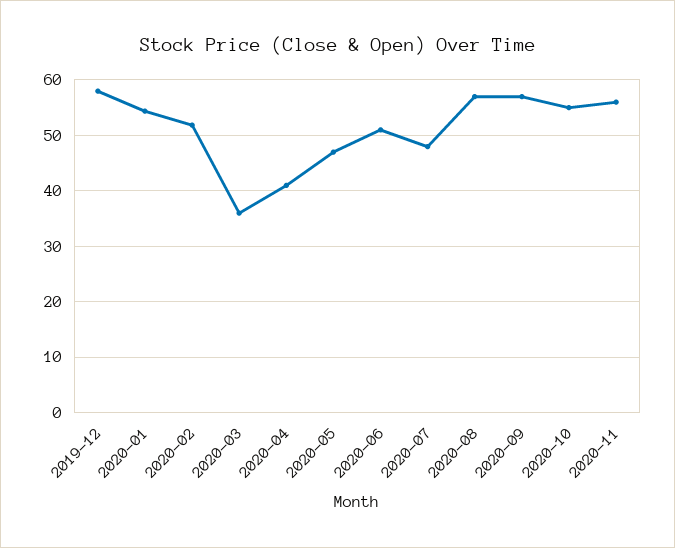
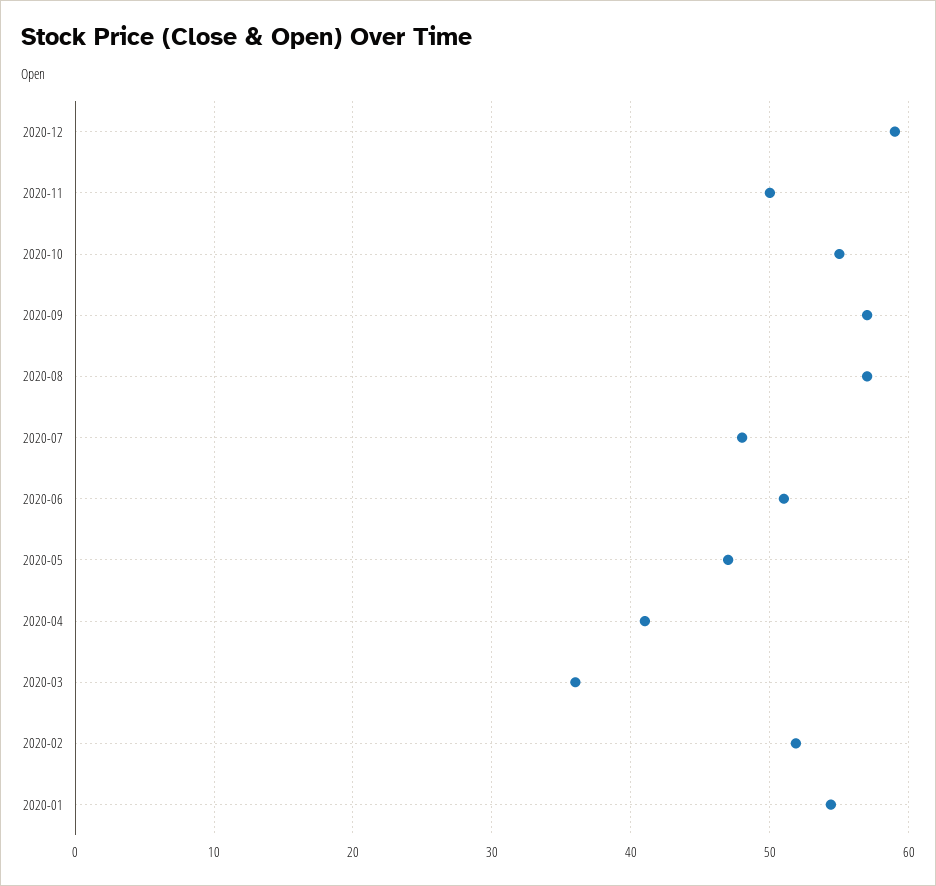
2019-12: 58 -> none
2020-11: 56 -> 50
2020-12: none -> 59

